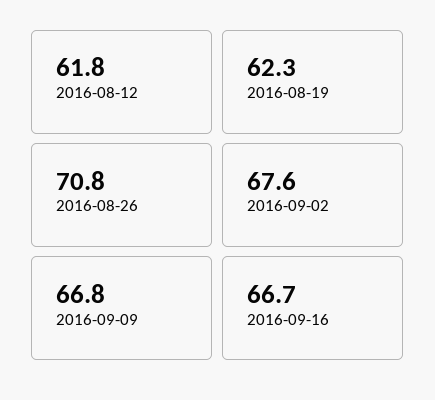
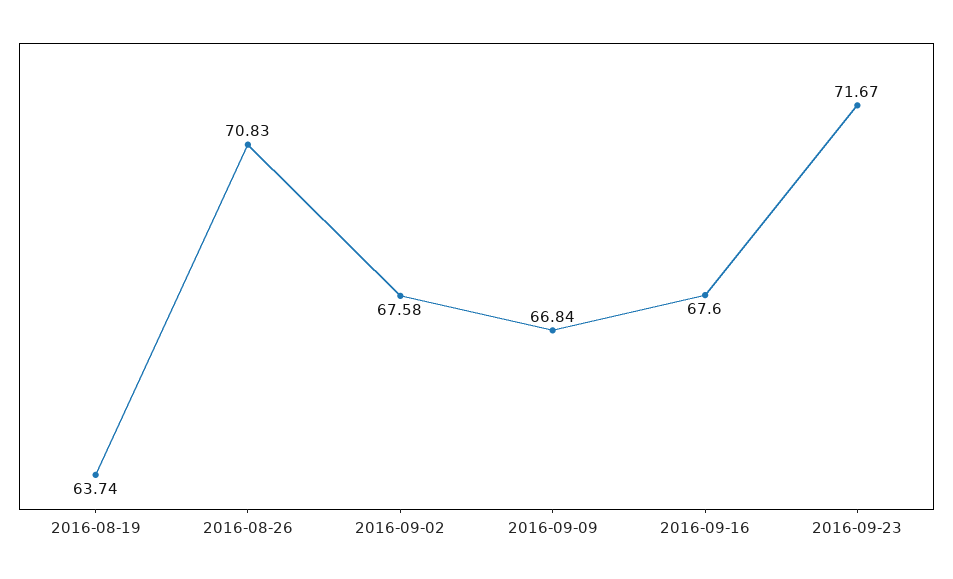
2016-08-12: 61.8 -> none
2016-08-19: 62.3 -> 63.74
2016-09-16: 66.7 -> 67.6
2016-09-23: none -> 71.67

